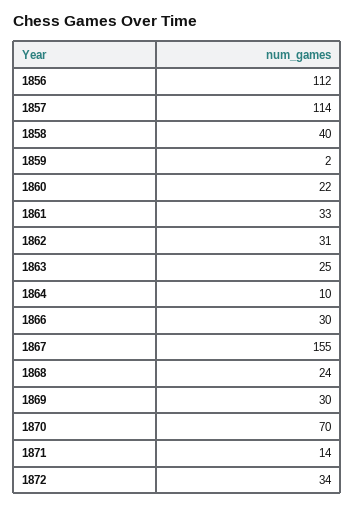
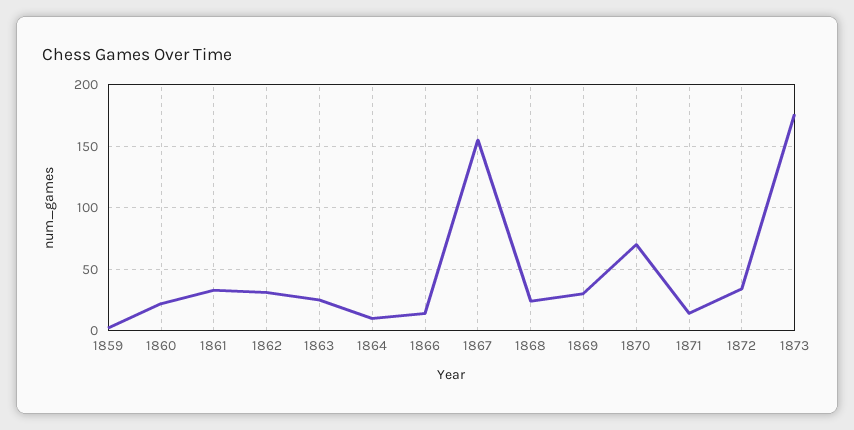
1856: 112 -> none
1857: 114 -> none
1858: 40 -> none
1866: 30 -> 15
1873: none -> 175

